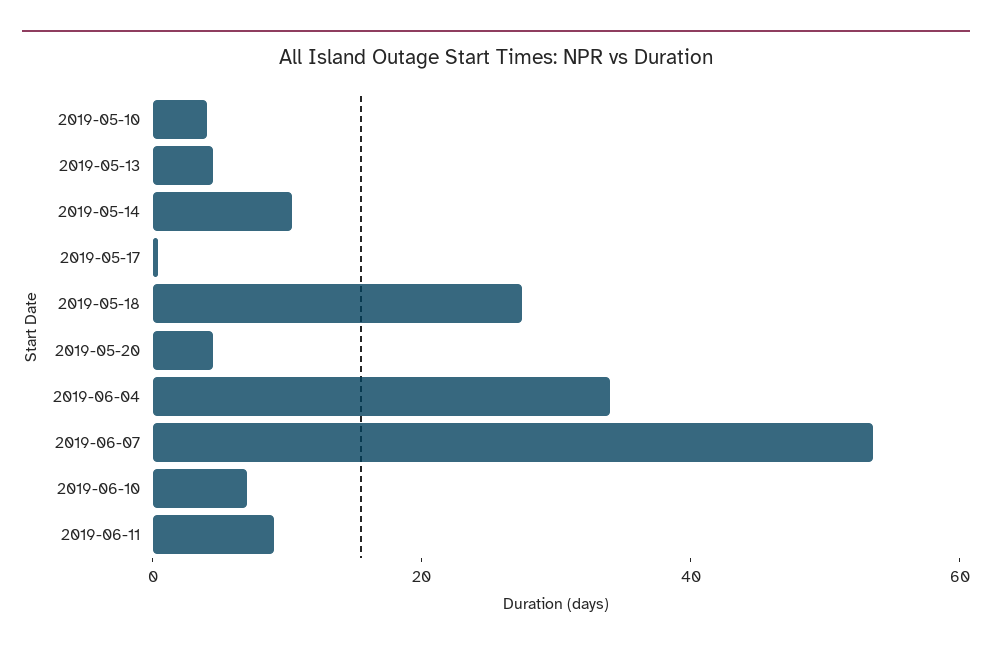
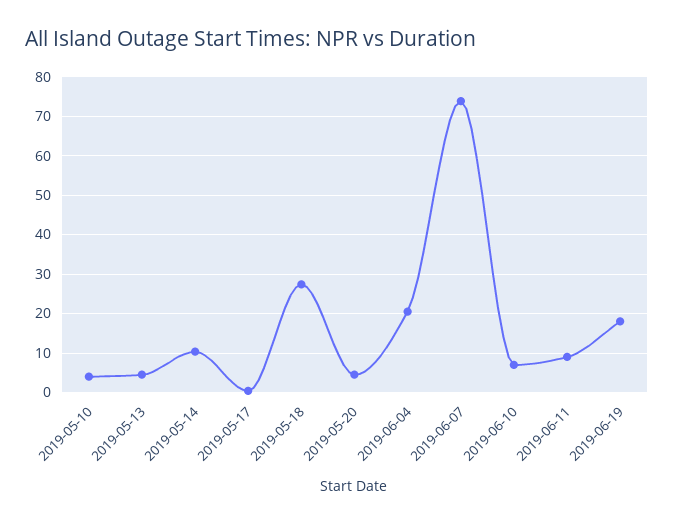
2019-06-04: 35 -> 20
2019-06-07: 55 -> 74
2019-06-19: none -> 18

